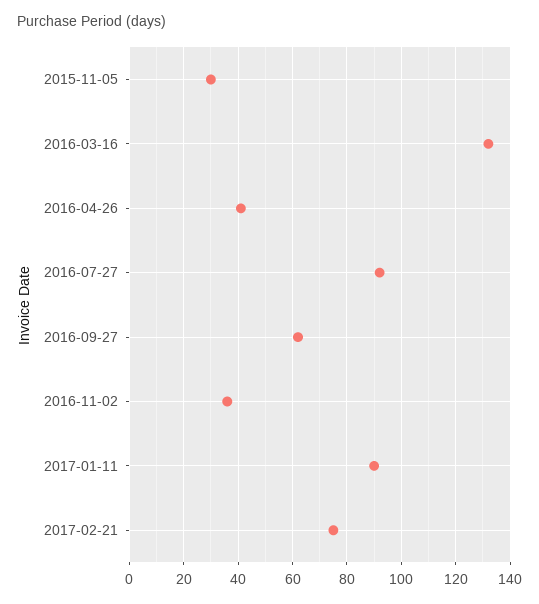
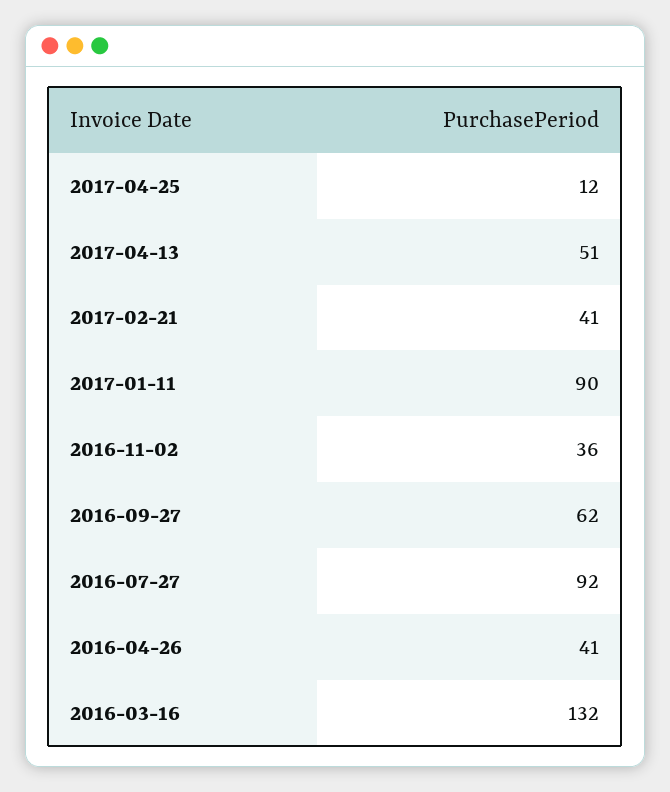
2015-11-05: 30 -> none
2017-02-21: 75 -> 41
2017-04-25: none -> 12
2017-04-13: none -> 51

